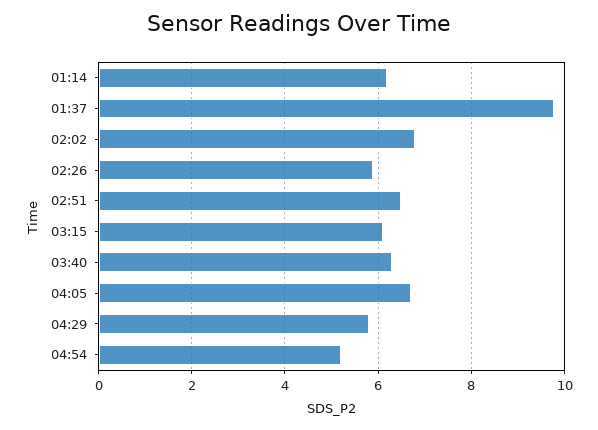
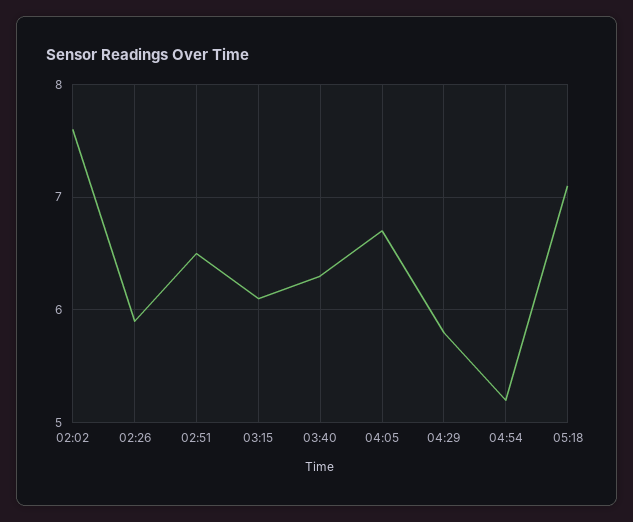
01:14: 6.2 -> none
01:37: 9.8 -> none
02:02: 6.8 -> 7.6
05:18: none -> 7.1

